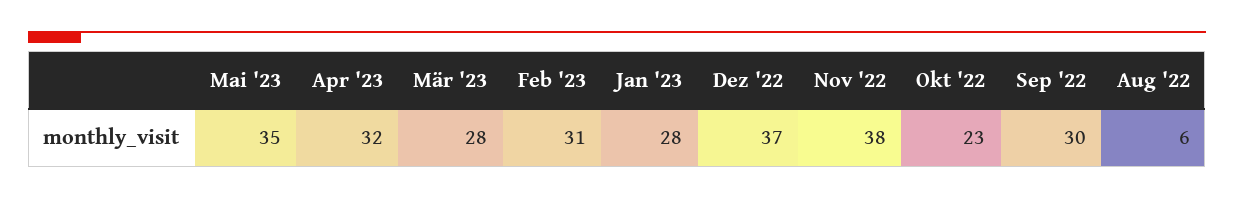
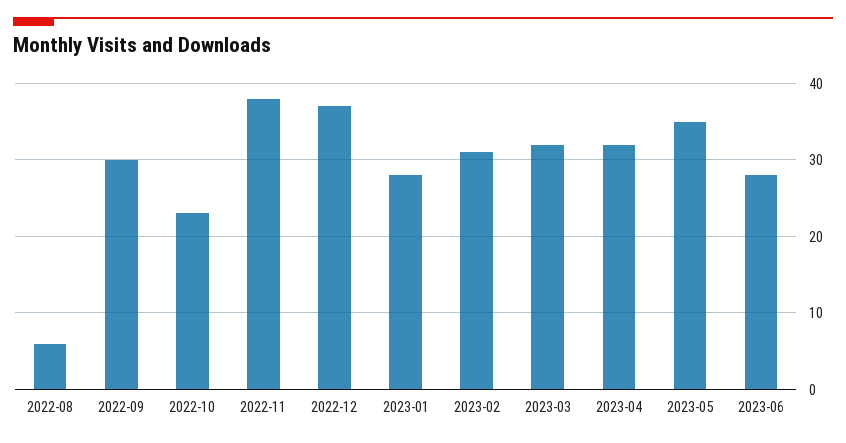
Mär '23: 28 -> 32
2023-06: none -> 28

